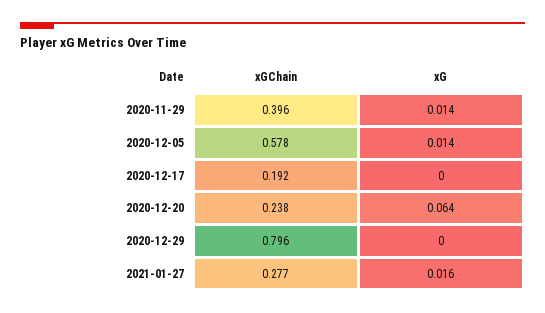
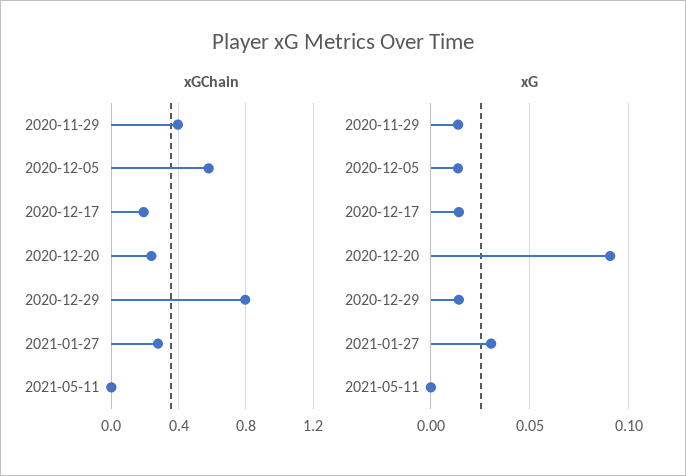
xG, 2020-12-17: 0 -> 0.015
xG, 2020-12-20: 0.064 -> 0.09
xG, 2020-12-29: 0 -> 0.015
xG, 2021-01-27: 0.016 -> 0.03
xGChain, 2021-05-11: none -> 0
xG, 2021-05-11: none -> 0

